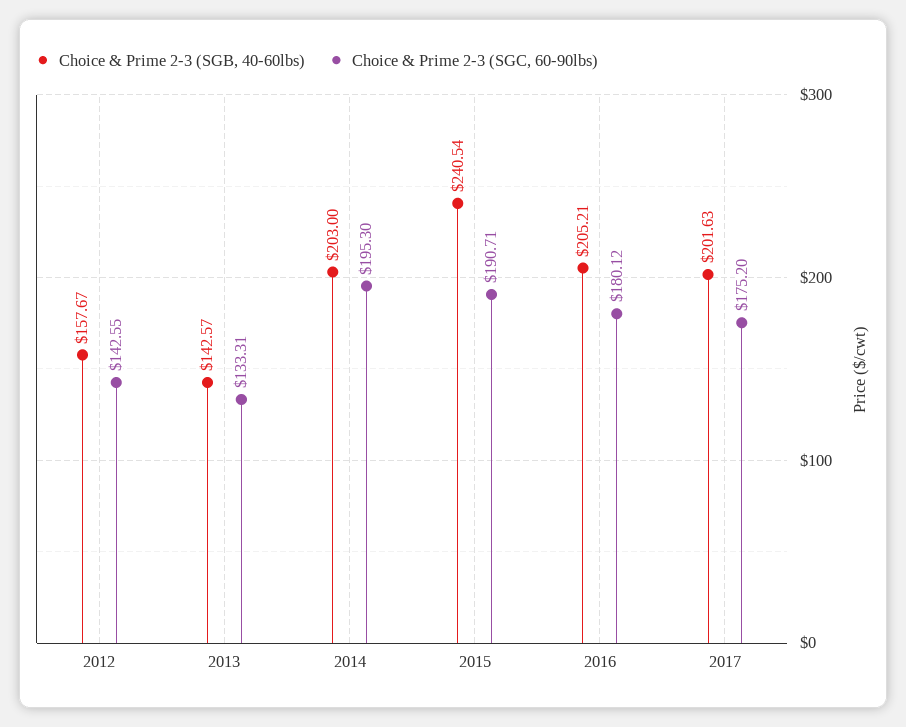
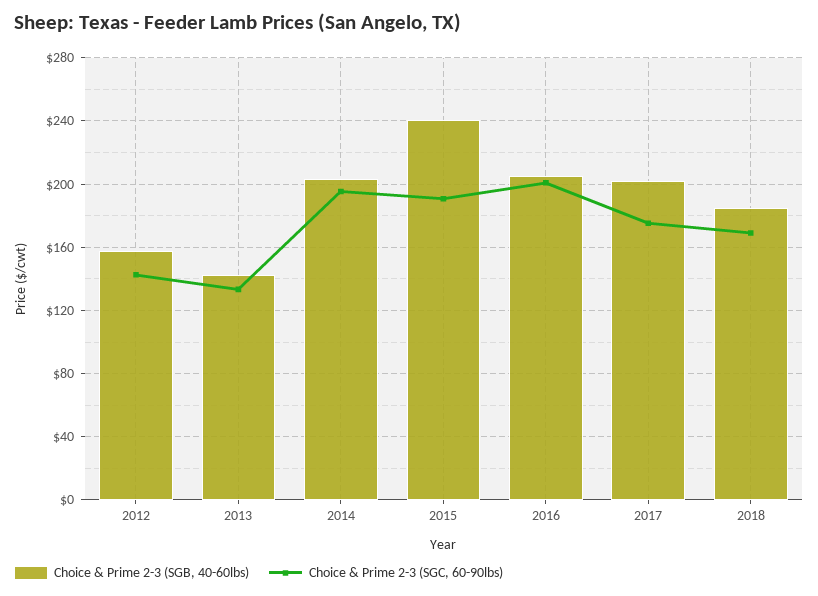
Choice & Prime 2-3 (SGC, 60-90lbs), 2016: 180.12 -> 200
Choice & Prime 2-3 (SGB, 40-60lbs), 2018: none -> 185
Choice & Prime 2-3 (SGC, 60-90lbs), 2018: none -> 170

